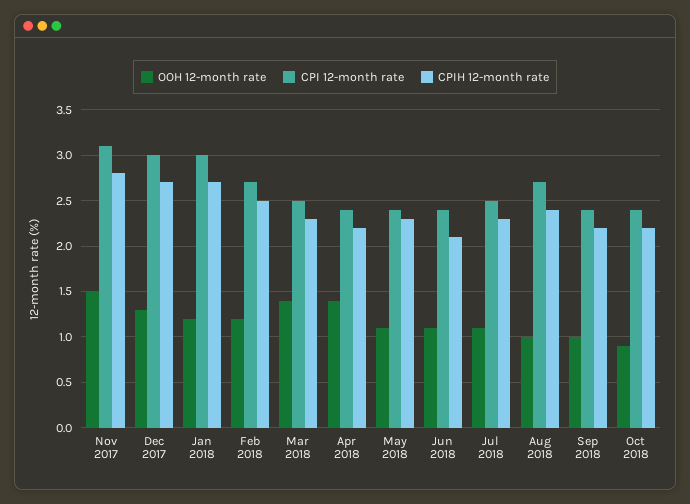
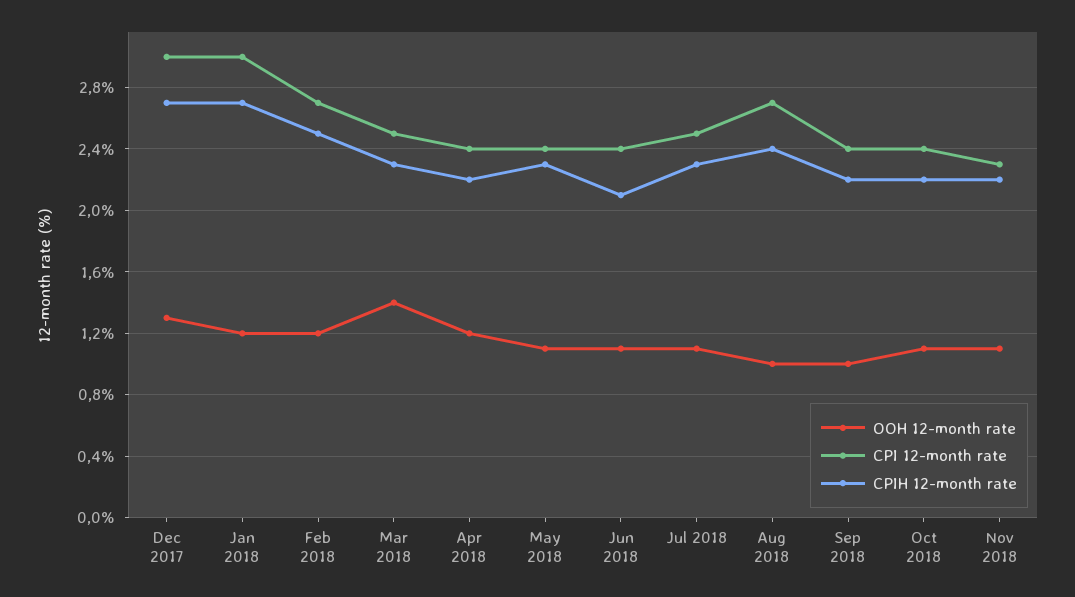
OOH 12-month rate, Nov 2017: 1.5 -> none
CPI 12-month rate, Nov 2017: 3.1 -> none
CPIH 12-month rate, Nov 2017: 2.8 -> none
OOH 12-month rate, Apr 2018: 1.4 -> 1.2
OOH 12-month rate, Oct 2018: 0.9 -> 1.1
OOH 12-month rate, Nov 2018: none -> 1.1
CPI 12-month rate, Nov 2018: none -> 2.3
CPIH 12-month rate, Nov 2018: none -> 2.2

